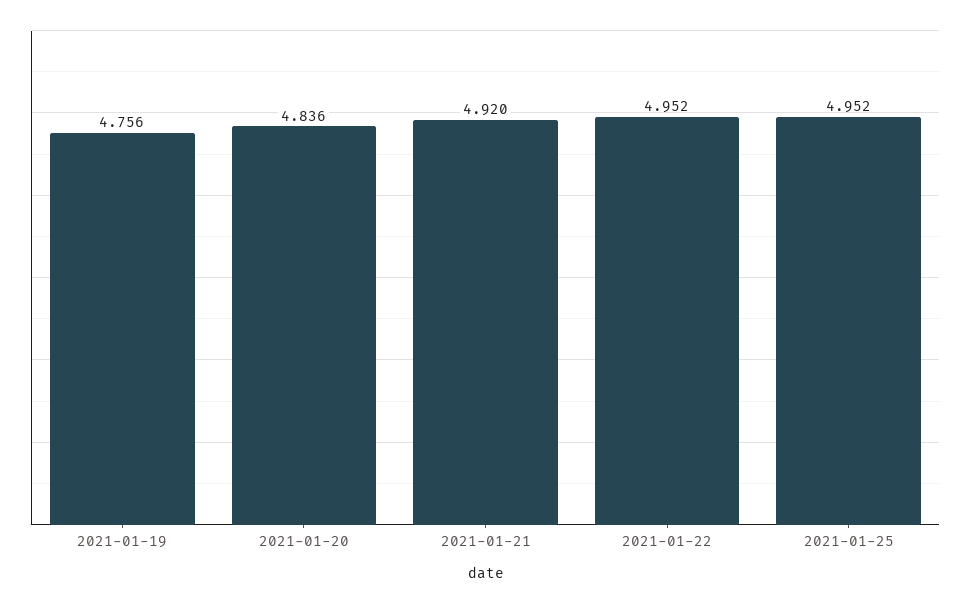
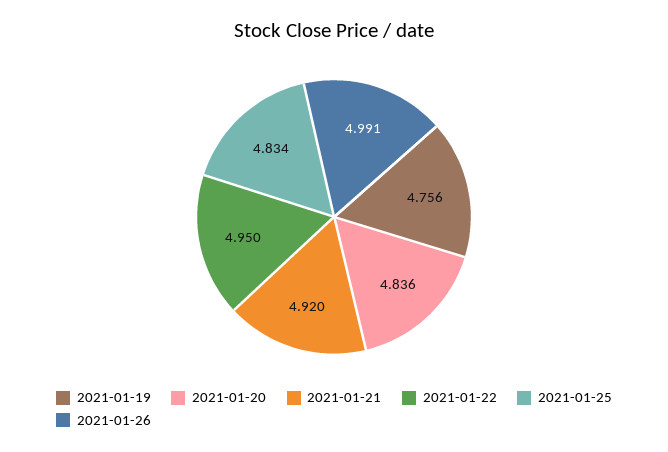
2021-01-22: 4.952 -> 4.95
2021-01-25: 4.952 -> 4.834
2021-01-26: none -> 4.991

